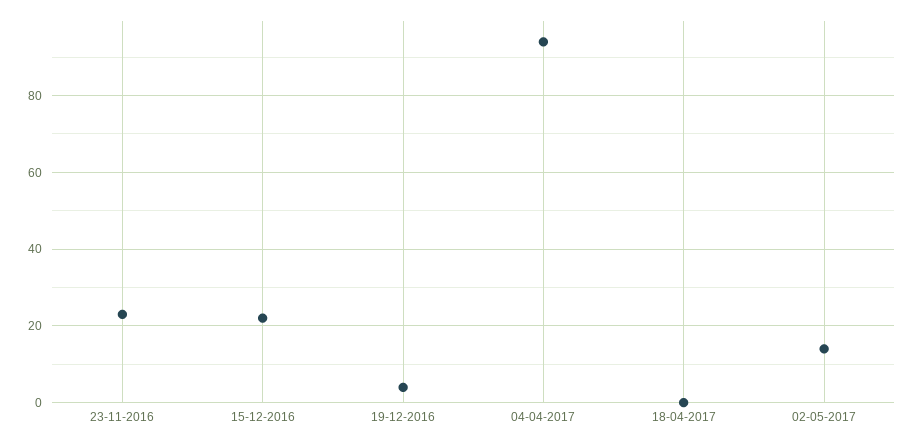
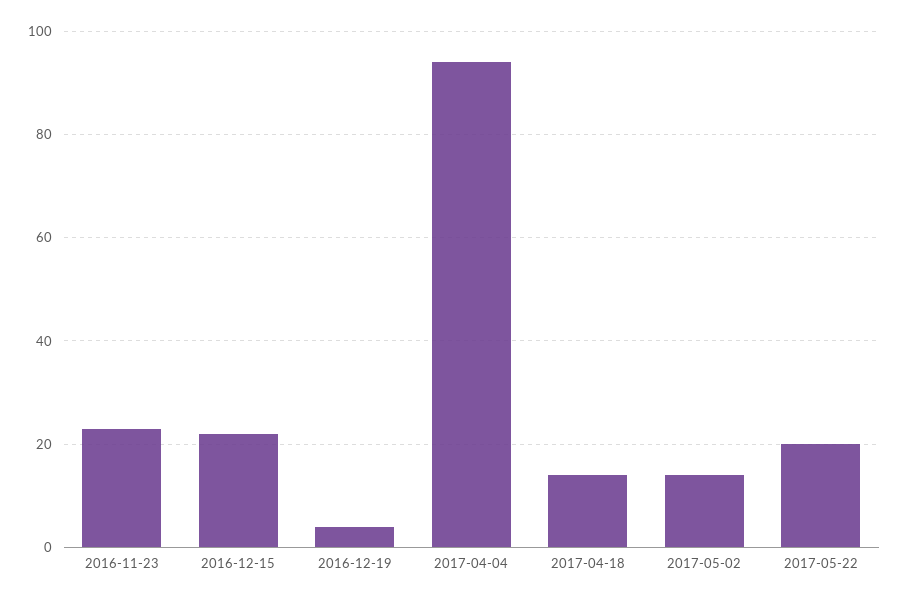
18-04-2017: 0 -> 15
2017-05-22: none -> 20

